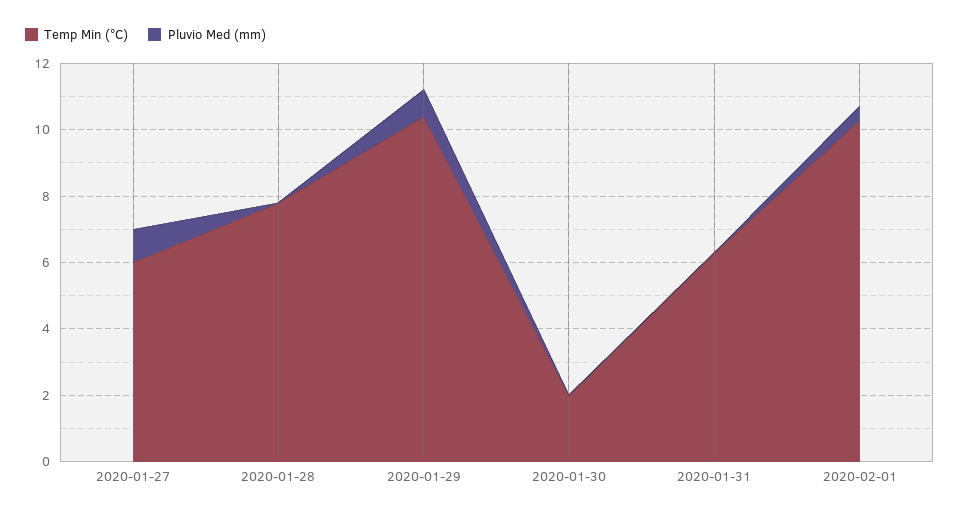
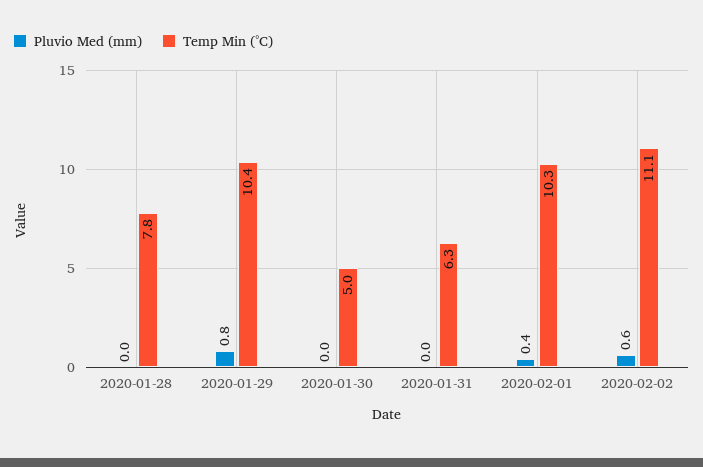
Temp Min (°C), 2020-01-27: 6 -> none
Pluvio Med (mm), 2020-01-27: 1 -> none
Temp Min (°C), 2020-01-30: 2 -> 5
Pluvio Med (mm), 2020-02-02: none -> 0.6
Temp Min (°C), 2020-02-02: none -> 11.1

